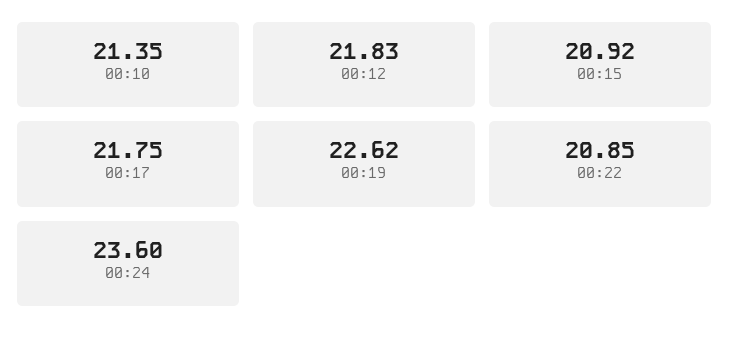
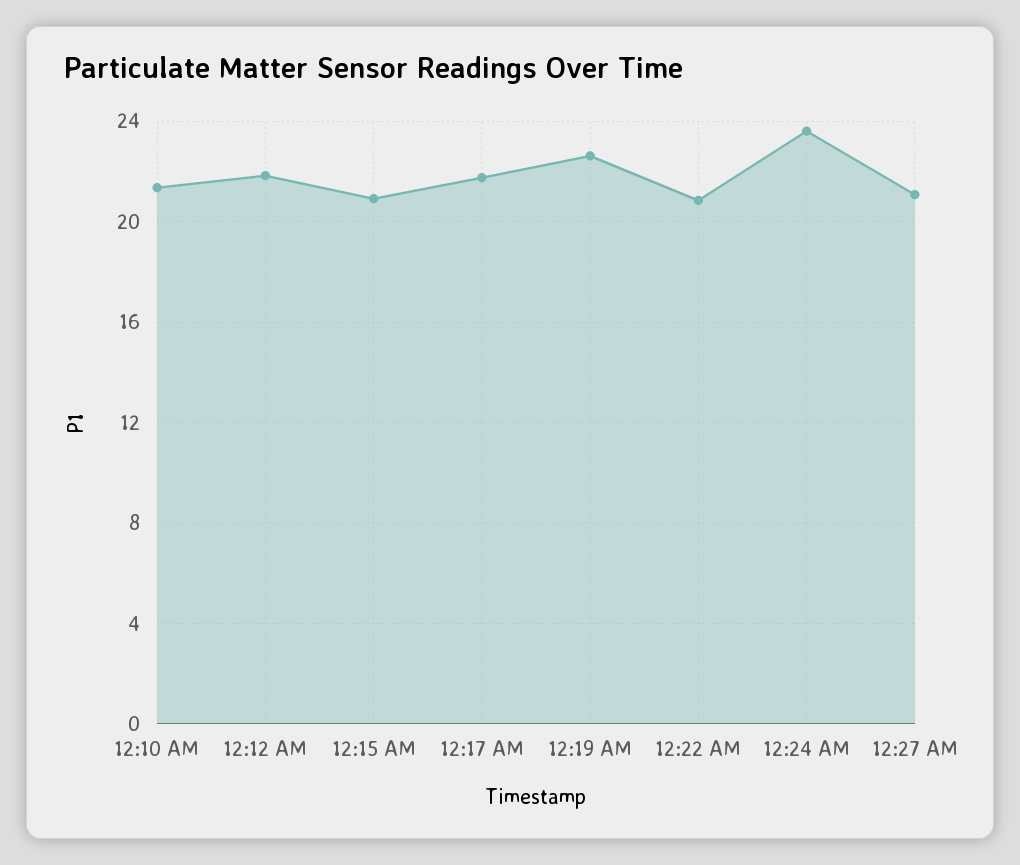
12:27 AM: none -> 21

